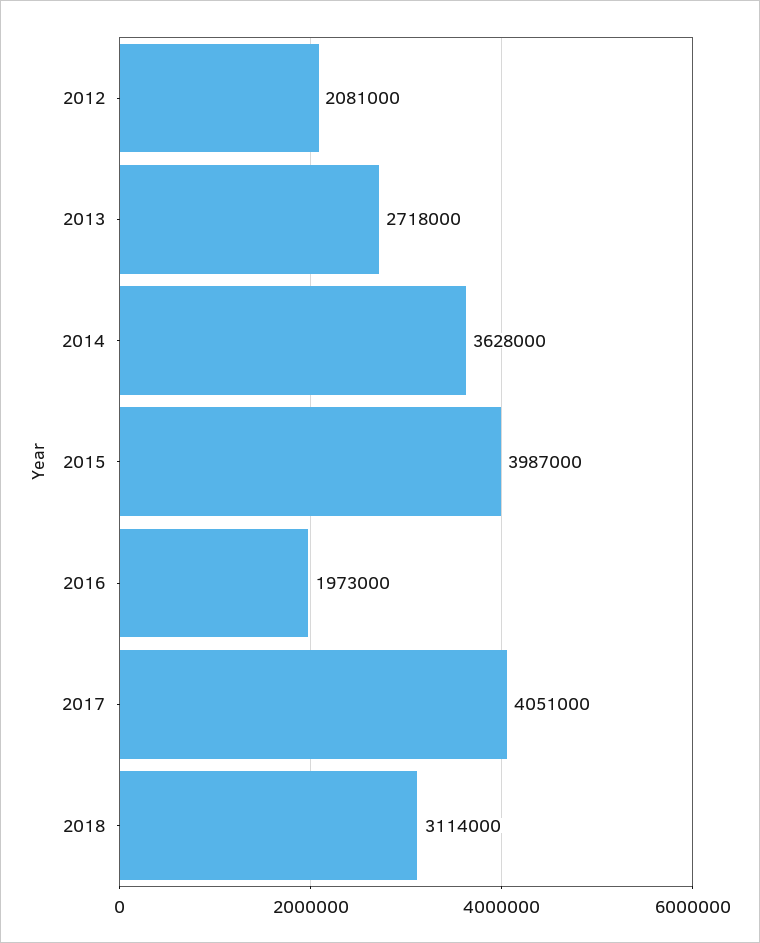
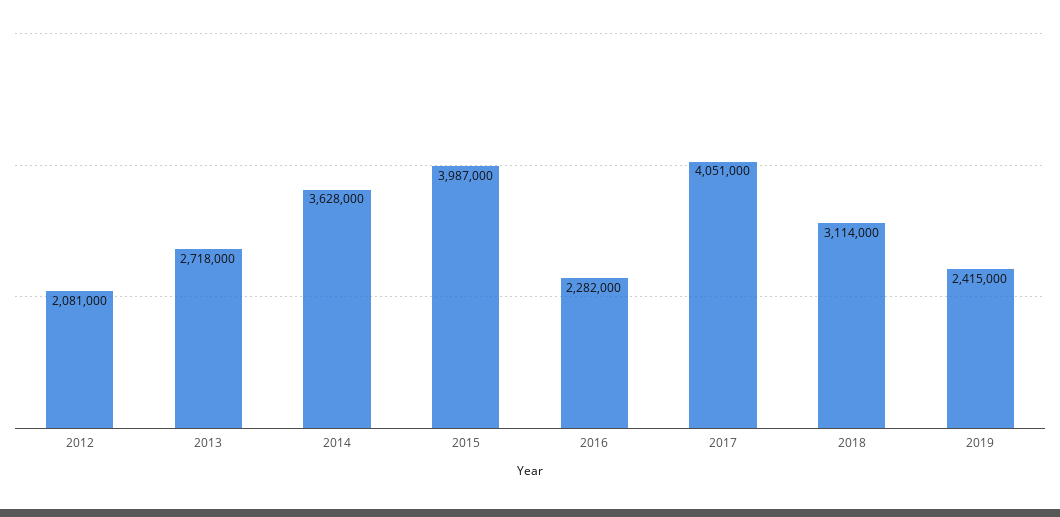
2016: 1973000 -> 2282000
2019: none -> 2415000

